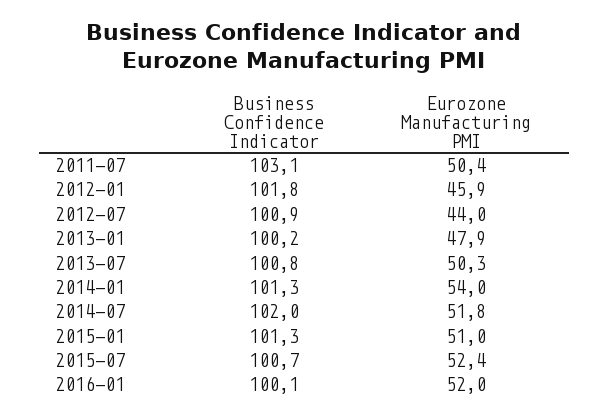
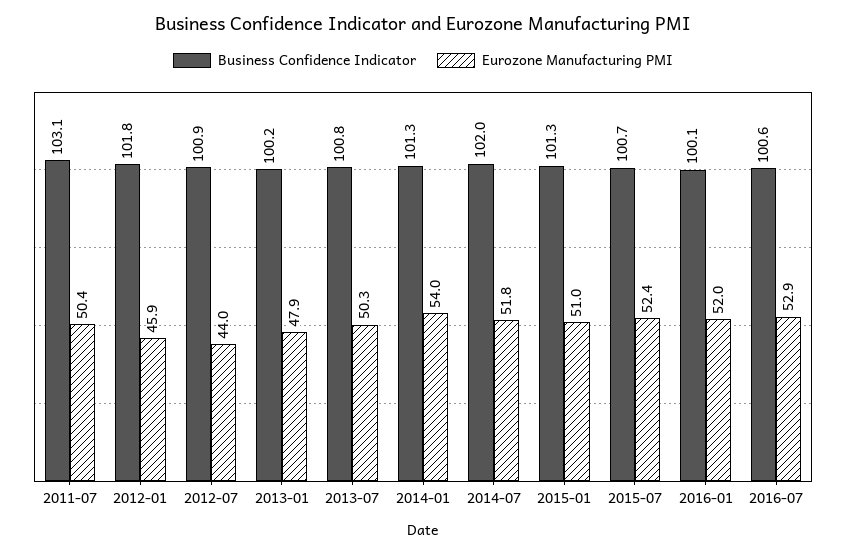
Business Confidence Indicator, 2016-07: none -> 100.6
Eurozone Manufacturing PMI, 2016-07: none -> 52.9

